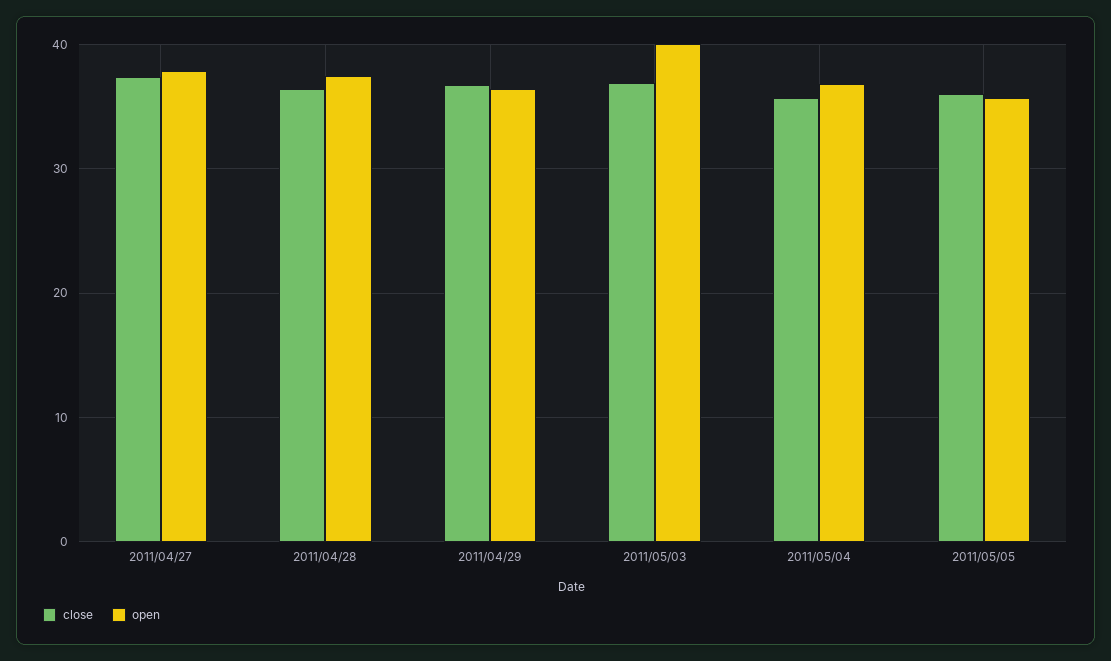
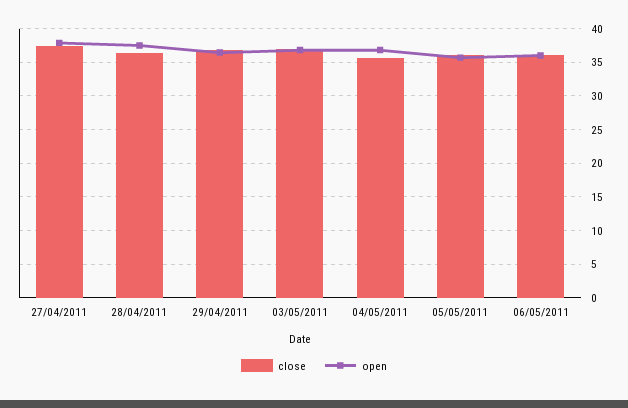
open, 2011/05/03: 40 -> 37
close, 06/05/2011: none -> 36
open, 06/05/2011: none -> 36

